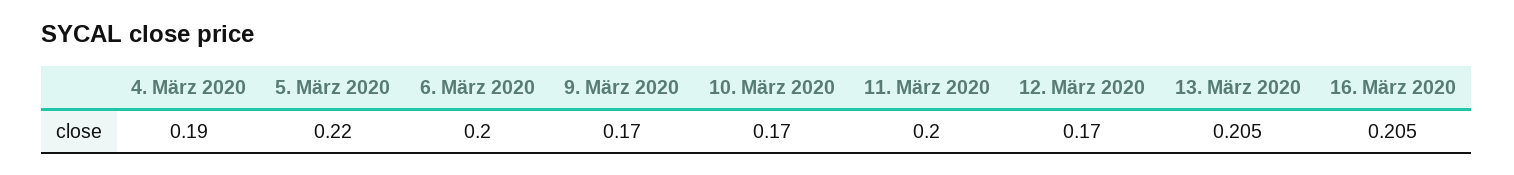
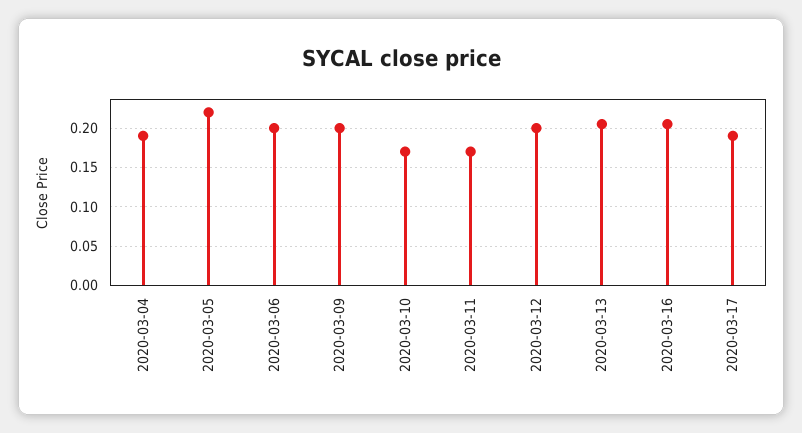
9. März 2020: 0.17 -> 0.2
11. März 2020: 0.2 -> 0.17
12. März 2020: 0.17 -> 0.2
2020-03-17: none -> 0.19

